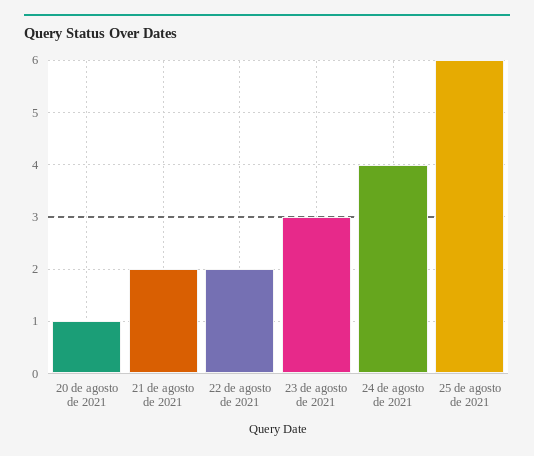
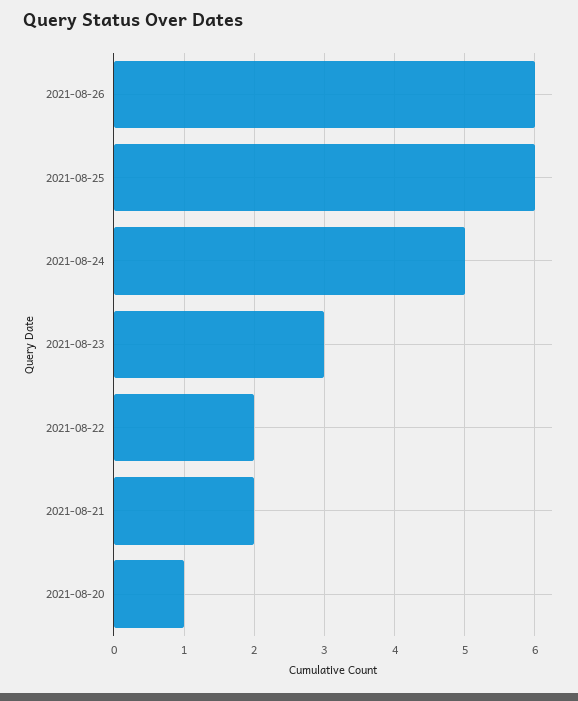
24 de agosto de 2021: 4 -> 5
2021-08-26: none -> 6

